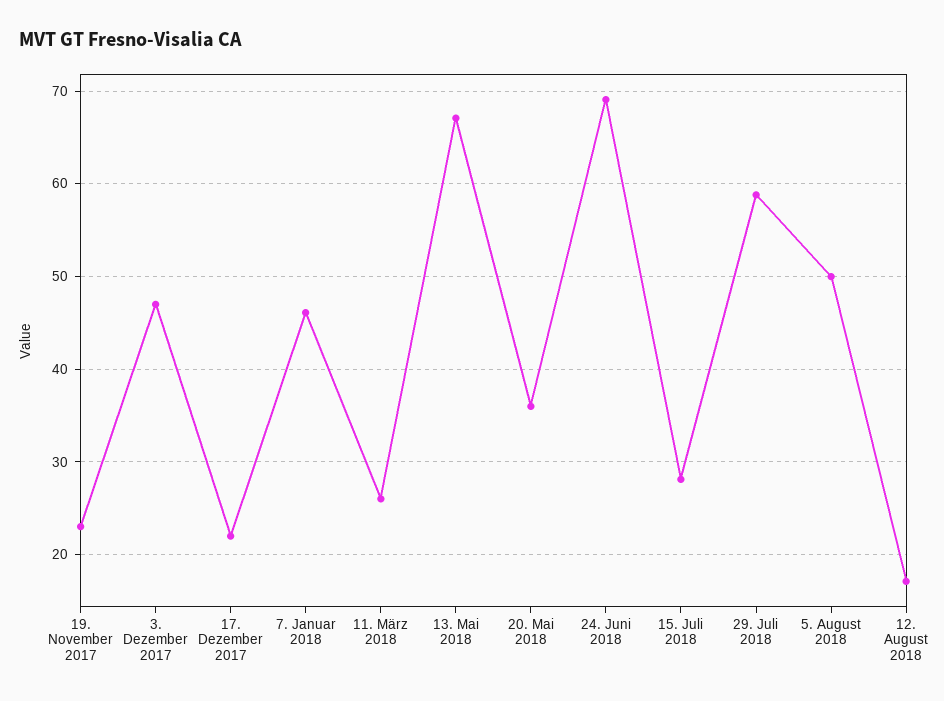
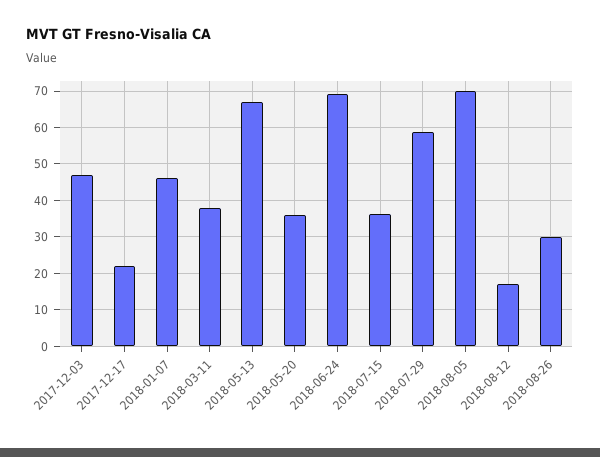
19. November 2017: 23 -> none
11. März 2018: 26 -> 38
15. Juli 2018: 28 -> 36
5. August 2018: 50 -> 70
2018-08-26: none -> 30

